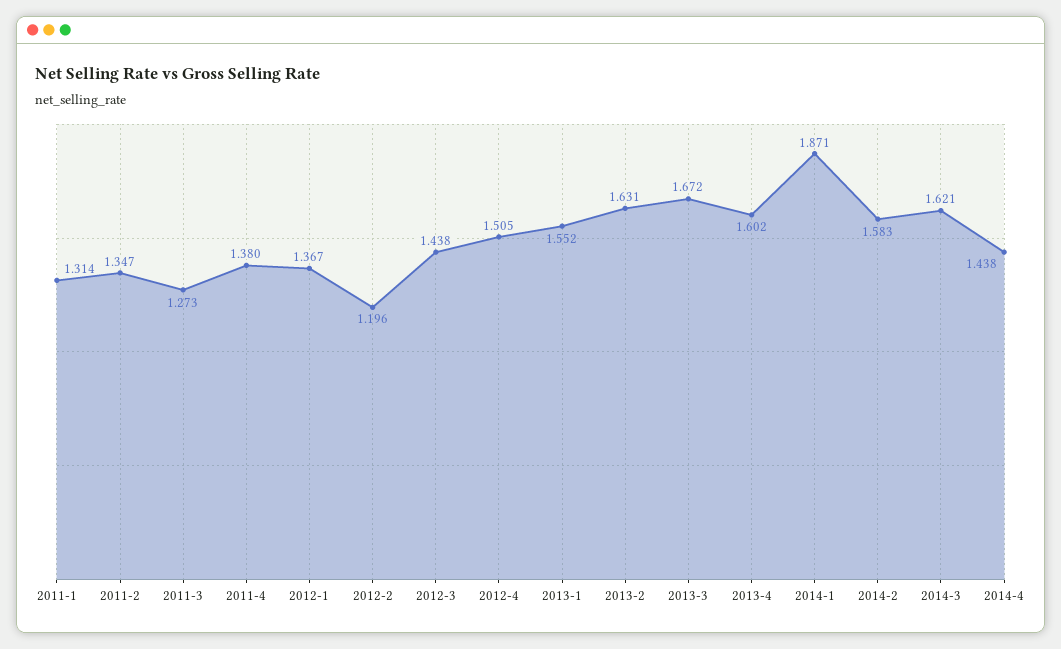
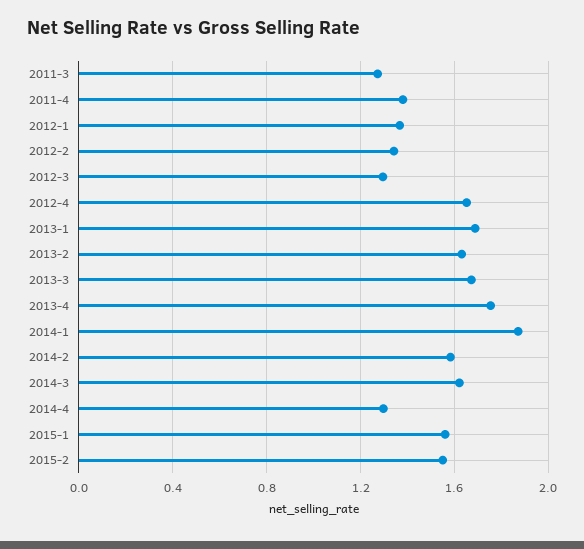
2011-1: 1.314 -> none
2011-2: 1.347 -> none
2012-2: 1.196 -> 1.35
2012-3: 1.438 -> 1.3
2012-4: 1.505 -> 1.65
2013-1: 1.552 -> 1.7
2013-4: 1.602 -> 1.75
2014-4: 1.438 -> 1.3
2015-1: none -> 1.55
2015-2: none -> 1.55

